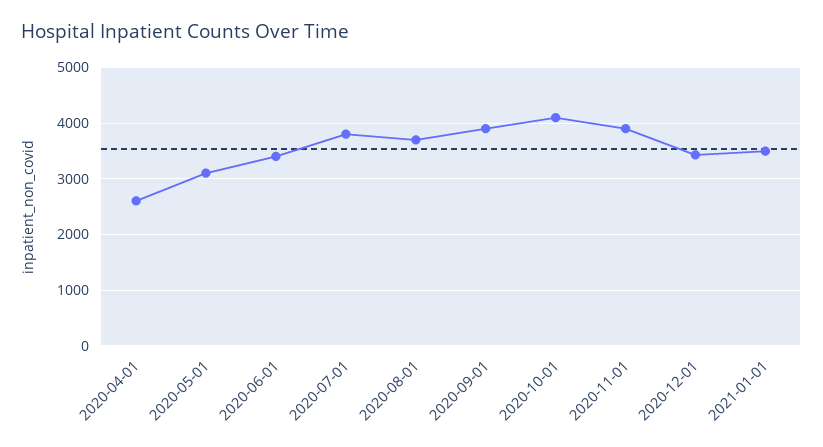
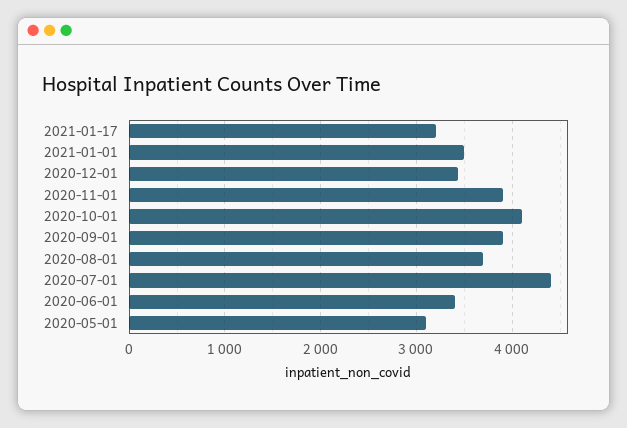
2020-04-01: 2600 -> none
2020-07-01: 3800 -> 4400
2021-01-17: none -> 3200

